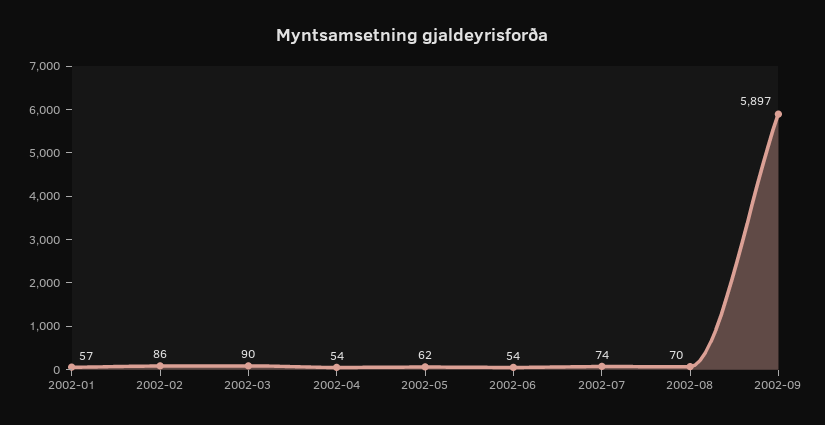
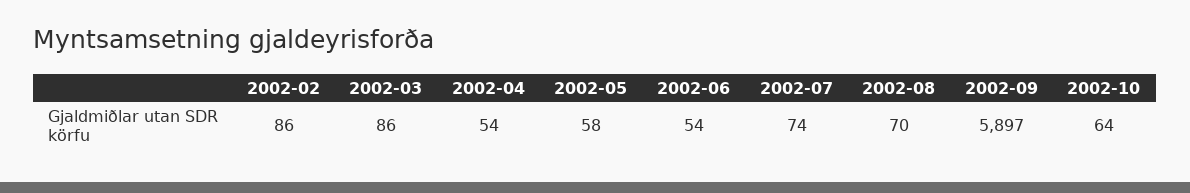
2002-01: 57 -> none
2002-03: 90 -> 86
2002-05: 62 -> 58
2002-10: none -> 64

